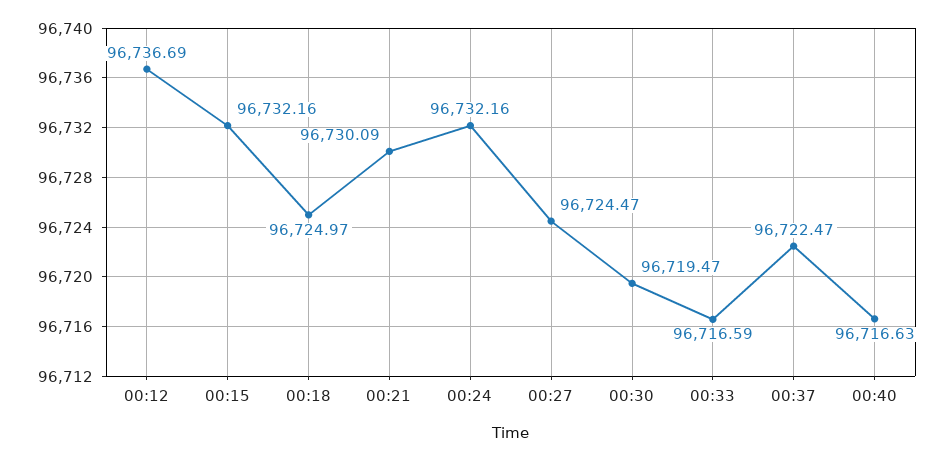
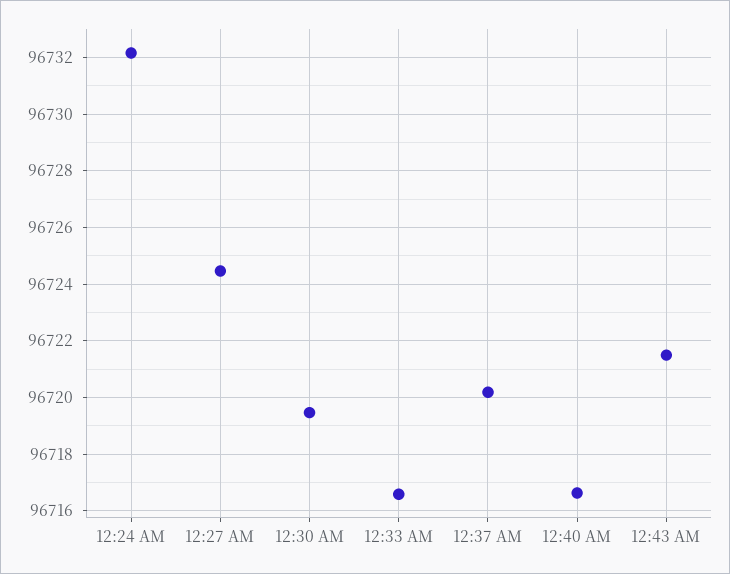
00:12: 96736.69 -> none
00:15: 96732.16 -> none
00:18: 96724.97 -> none
00:21: 96730.09 -> none
00:37: 96722.47 -> 96720.25
12:43 AM: none -> 96721.5

